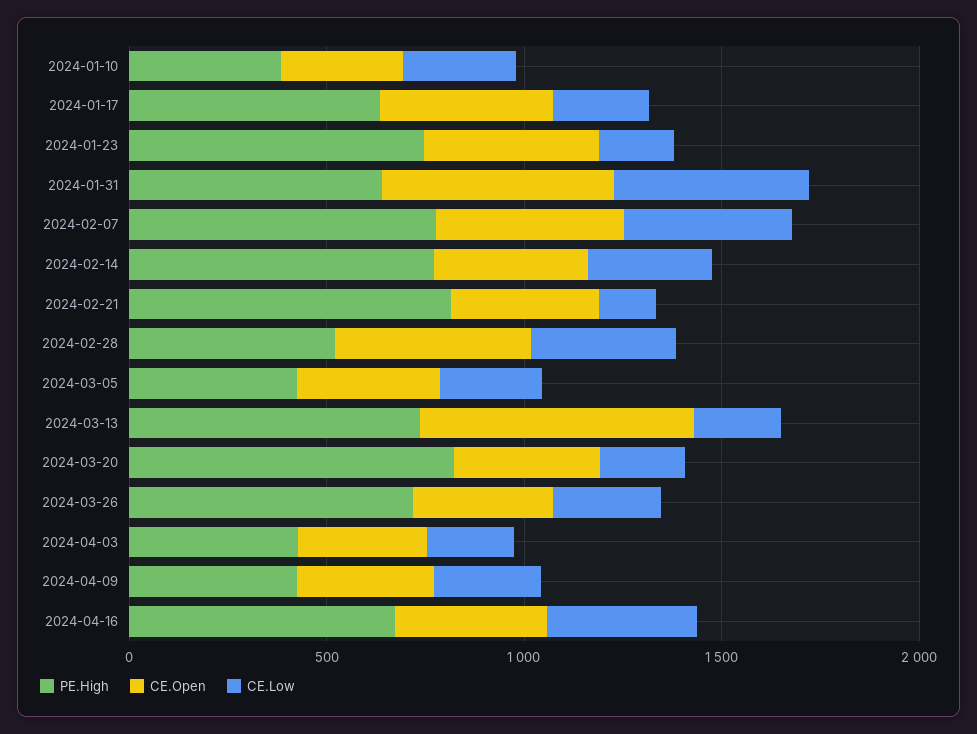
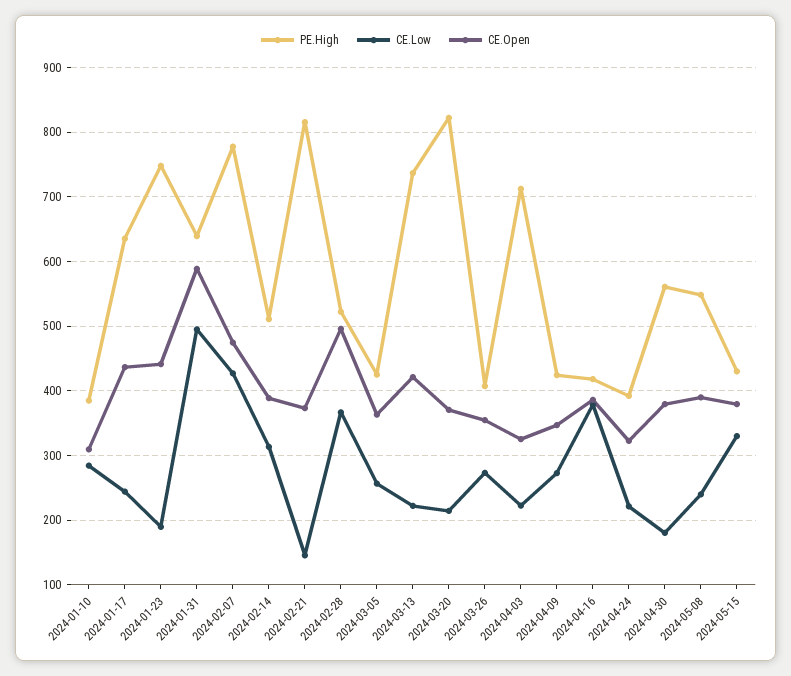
PE.High, 2024-02-14: 800 -> 510
CE.Open, 2024-03-13: 700 -> 420
PE.High, 2024-03-26: 700 -> 410
PE.High, 2024-04-03: 400 -> 710
PE.High, 2024-04-16: 700 -> 420
PE.High, 2024-04-24: none -> 390
CE.Low, 2024-04-24: none -> 220
CE.Open, 2024-04-24: none -> 320
PE.High, 2024-04-30: none -> 560
CE.Low, 2024-04-30: none -> 180
CE.Open, 2024-04-30: none -> 380
PE.High, 2024-05-08: none -> 550
CE.Low, 2024-05-08: none -> 240
CE.Open, 2024-05-08: none -> 390
PE.High, 2024-05-15: none -> 430
CE.Low, 2024-05-15: none -> 330
CE.Open, 2024-05-15: none -> 380

